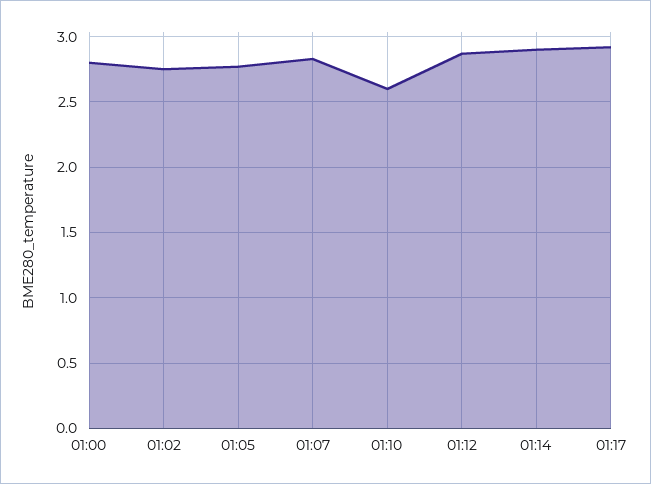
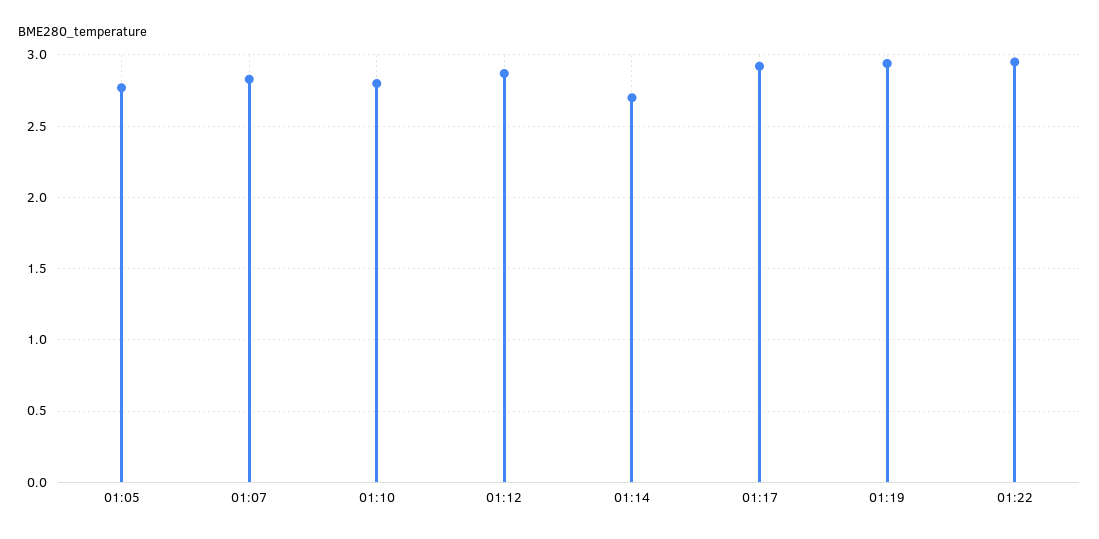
01:00: 2.8 -> none
01:02: 2.75 -> none
01:10: 2.6 -> 2.8
01:14: 2.9 -> 2.7
01:19: none -> 2.95
01:22: none -> 2.95

